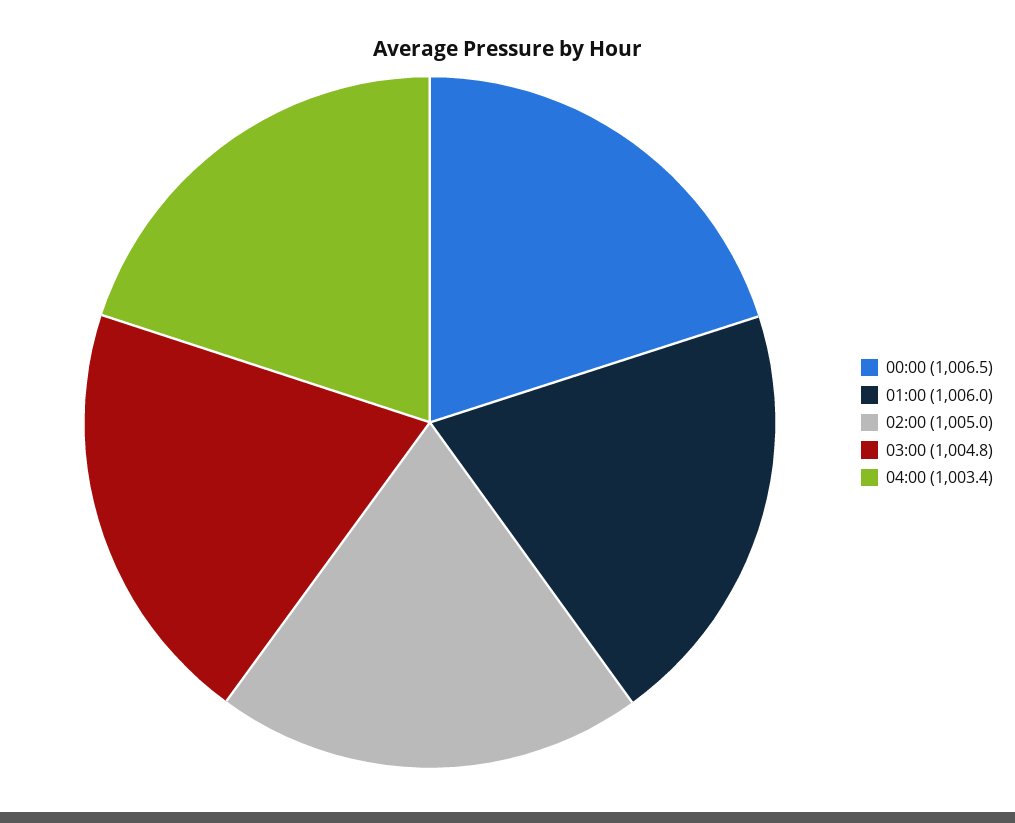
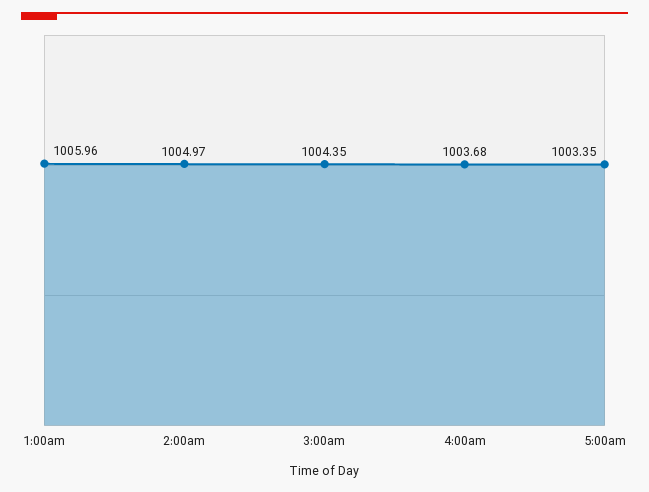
00:00: 1006.5 -> none
03:00: 1004.8 -> 1004.35
04:00: 1003.4 -> 1003.68
5:00am: none -> 1003.35

